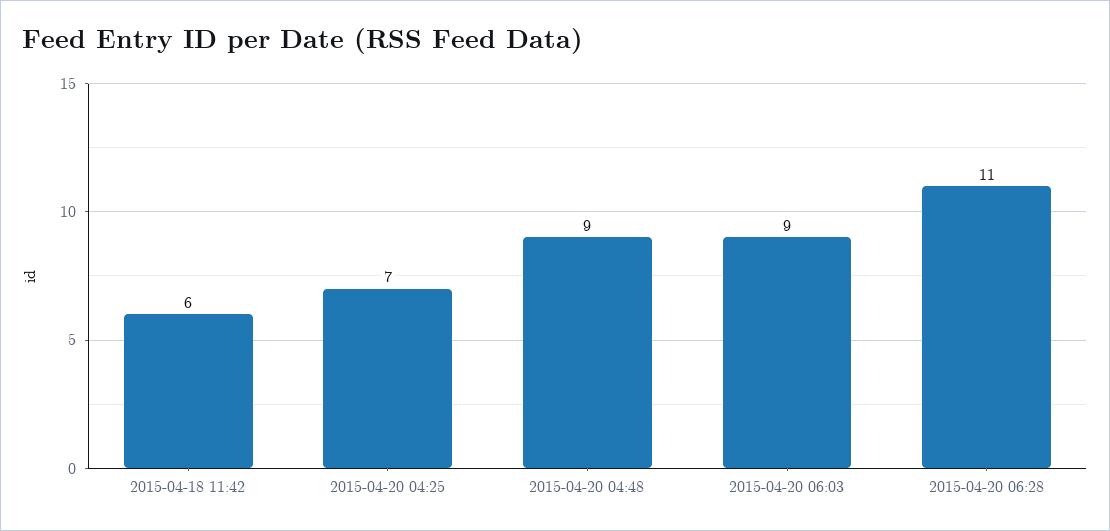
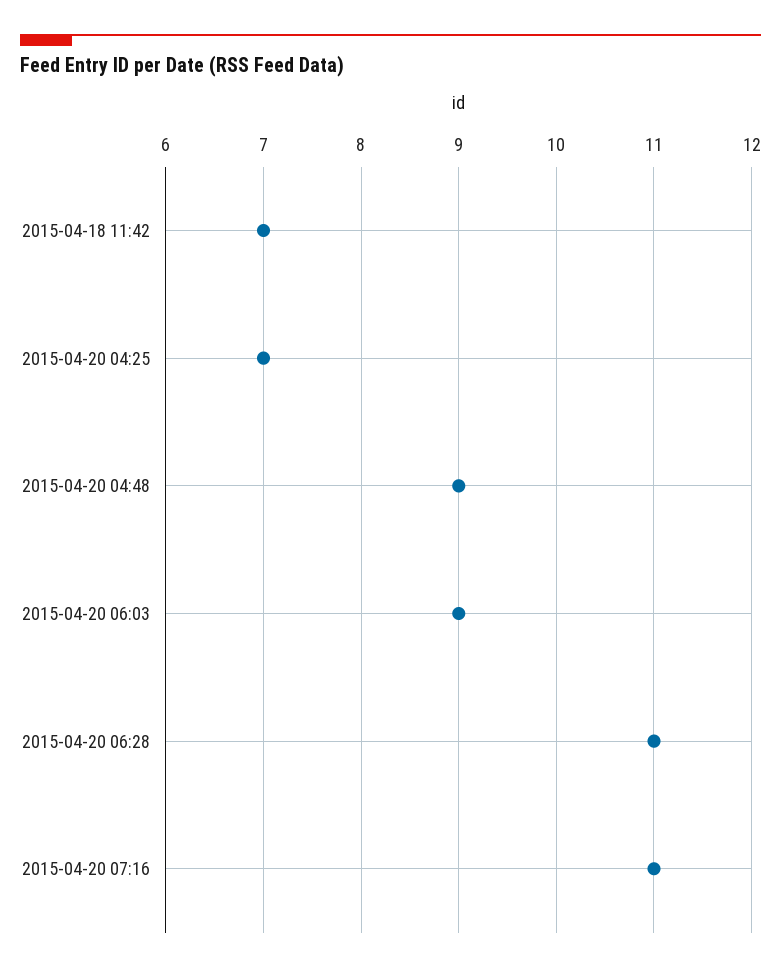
2015-04-18 11:42: 6 -> 7
2015-04-20 07:16: none -> 11

